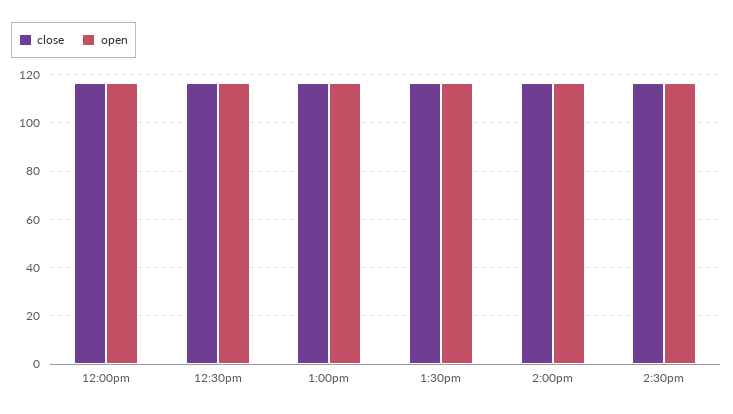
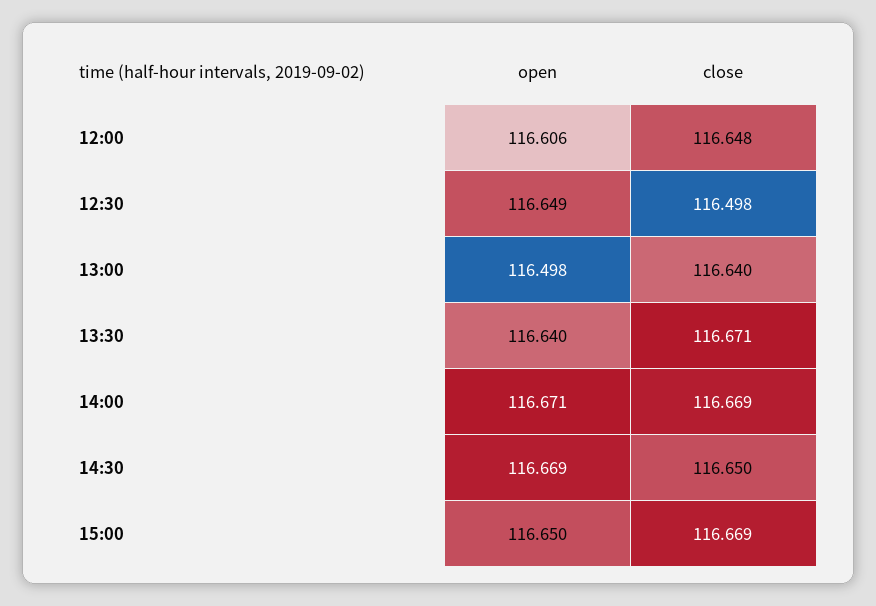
open, 15:00: none -> 116.65
close, 15:00: none -> 116.669

